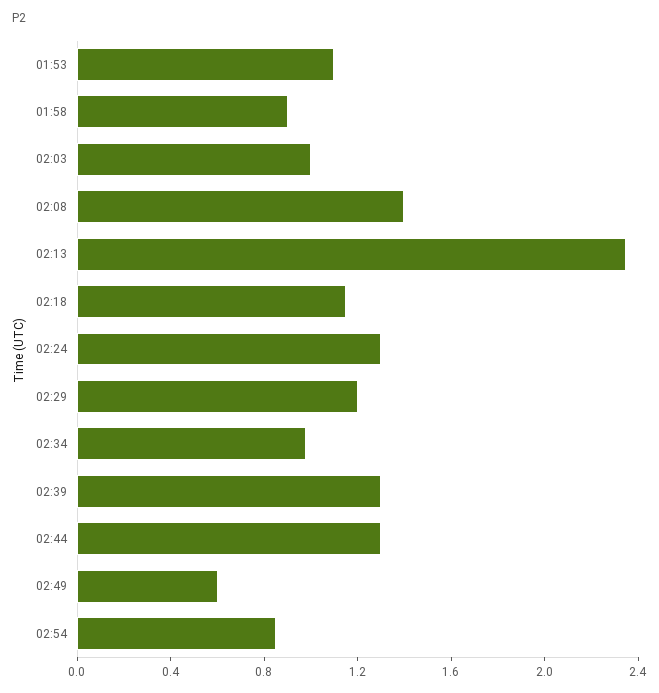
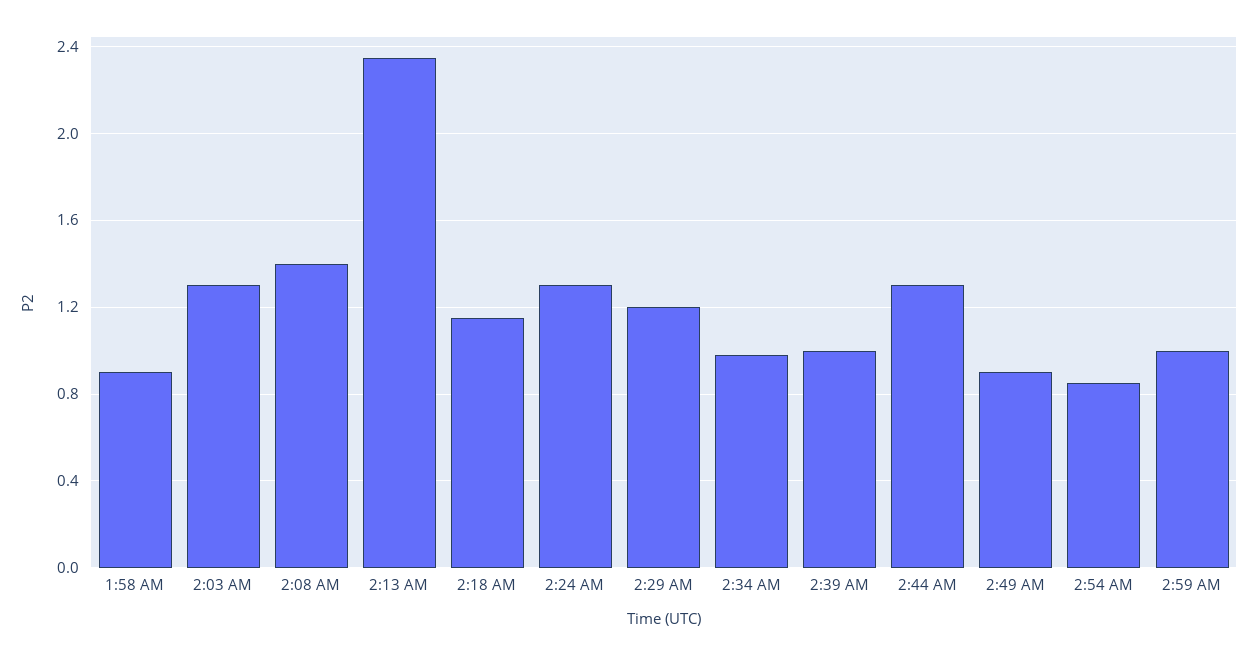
01:53: 1.1 -> none
02:03: 1 -> 1.3
02:39: 1.3 -> 1
02:49: 0.6 -> 0.9
2:59 AM: none -> 1

